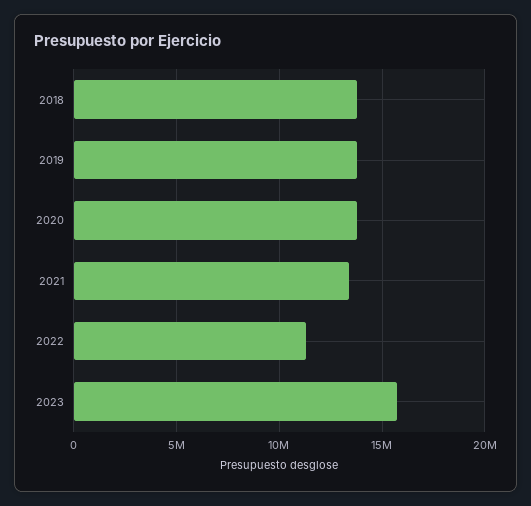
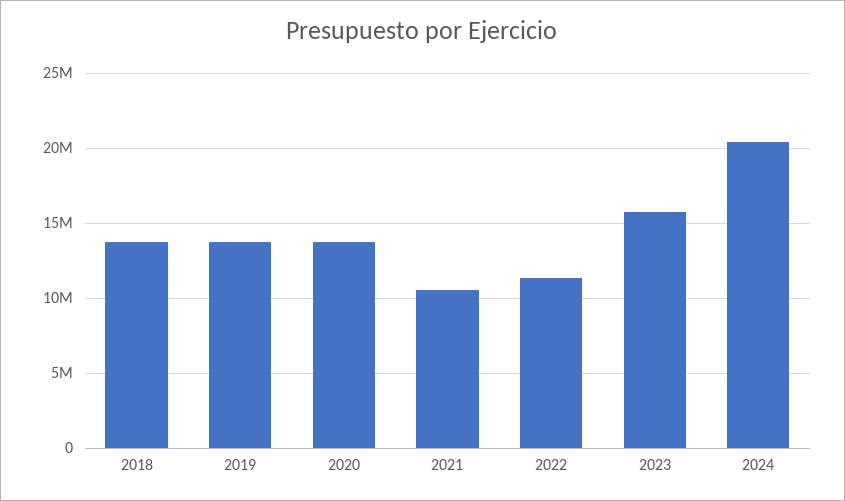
2021: 13500000 -> 10500000
2024: none -> 20500000

